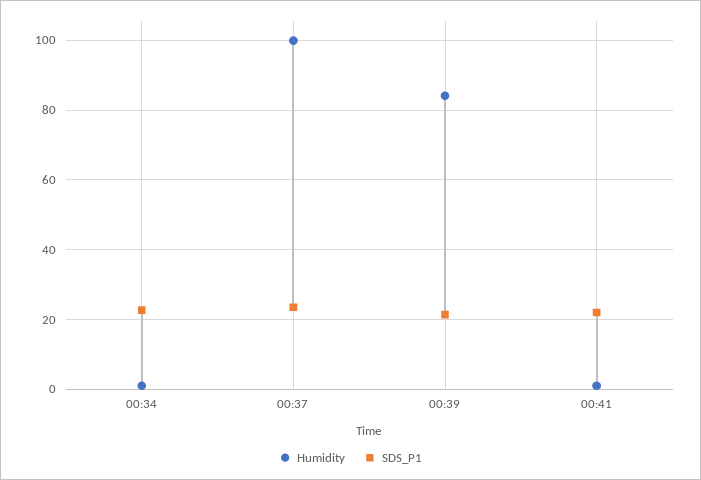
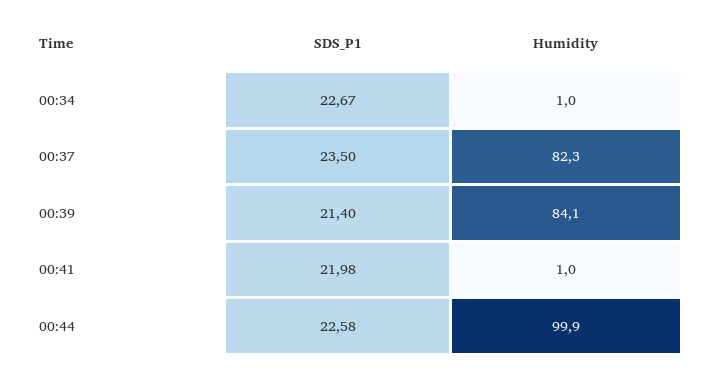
Humidity, 00:37: 100 -> 82.3
SDS_P1, 00:44: none -> 22.58
Humidity, 00:44: none -> 99.9

